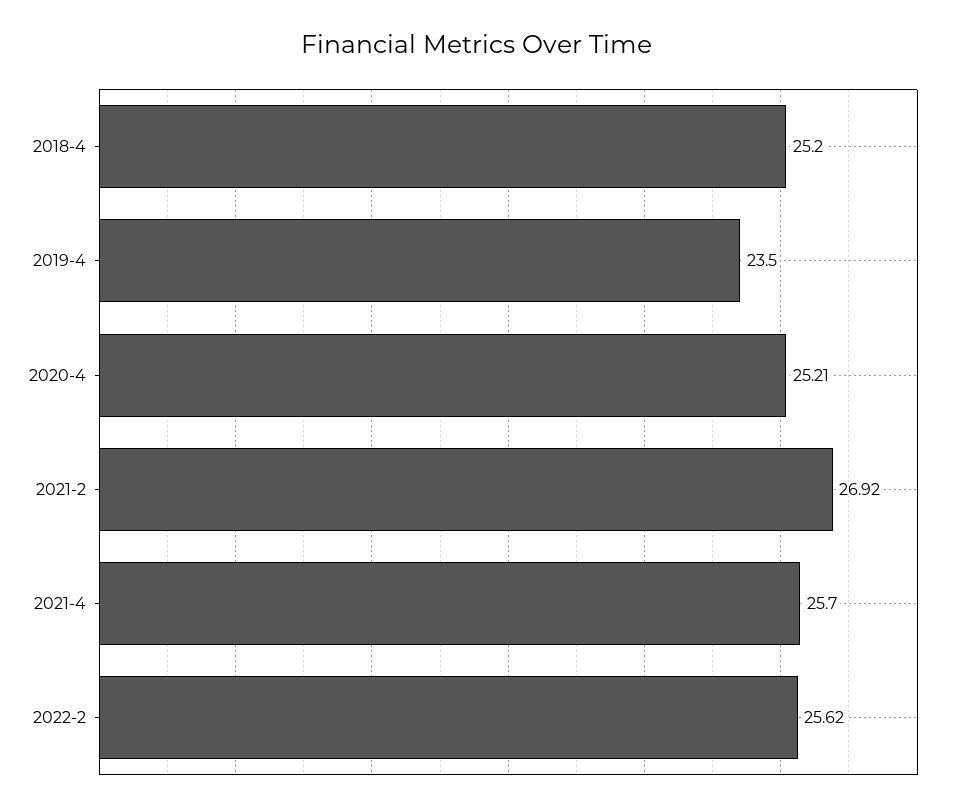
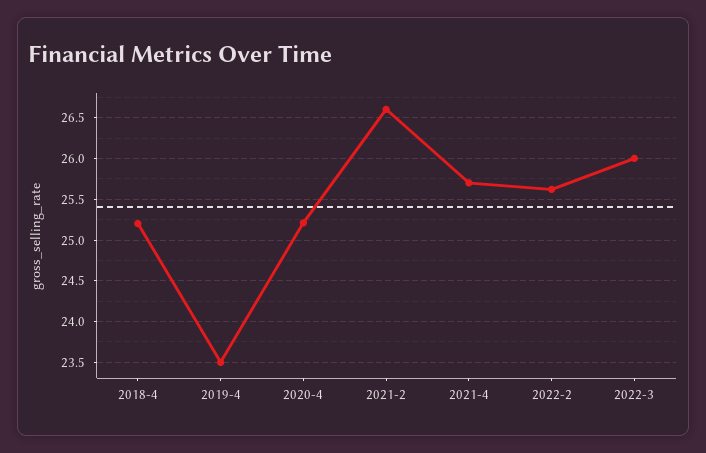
2021-2: 26.92 -> 26.6
2022-3: none -> 26

